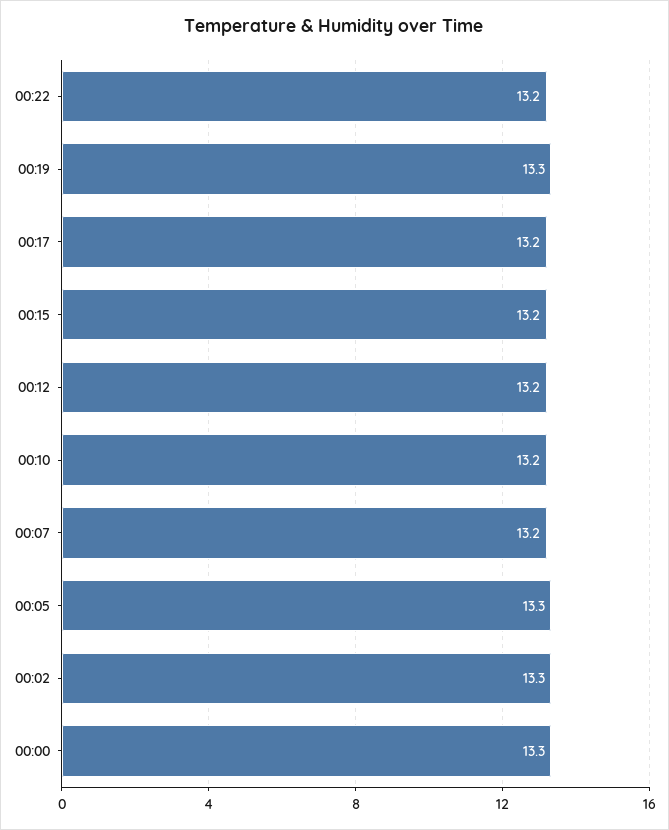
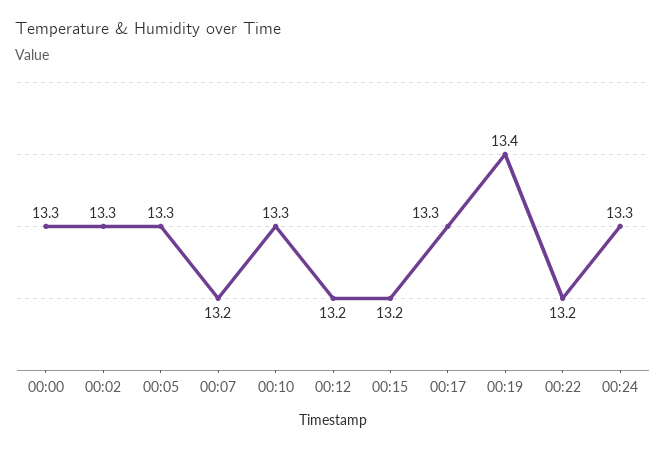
00:19: 13.3 -> 13.4
00:17: 13.2 -> 13.3
00:10: 13.2 -> 13.3
00:24: none -> 13.3

